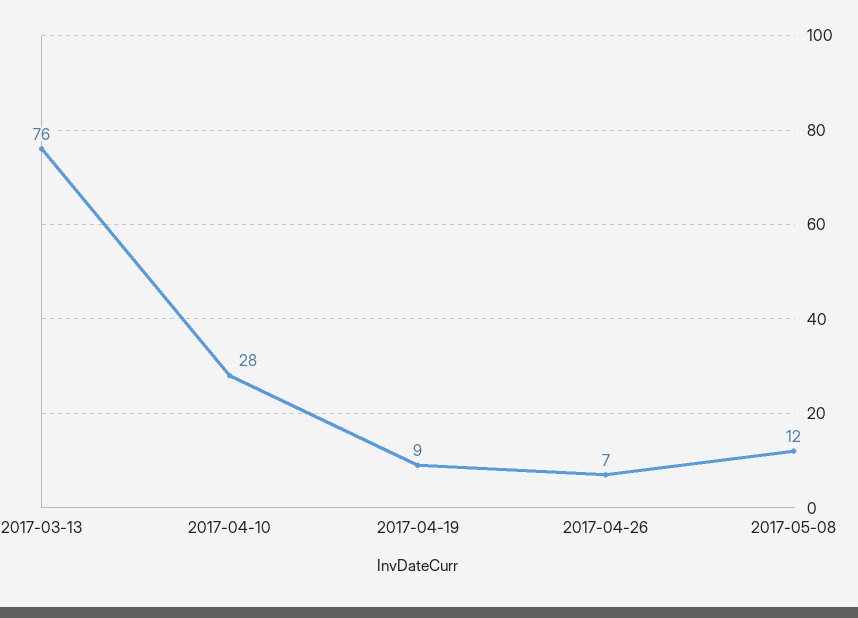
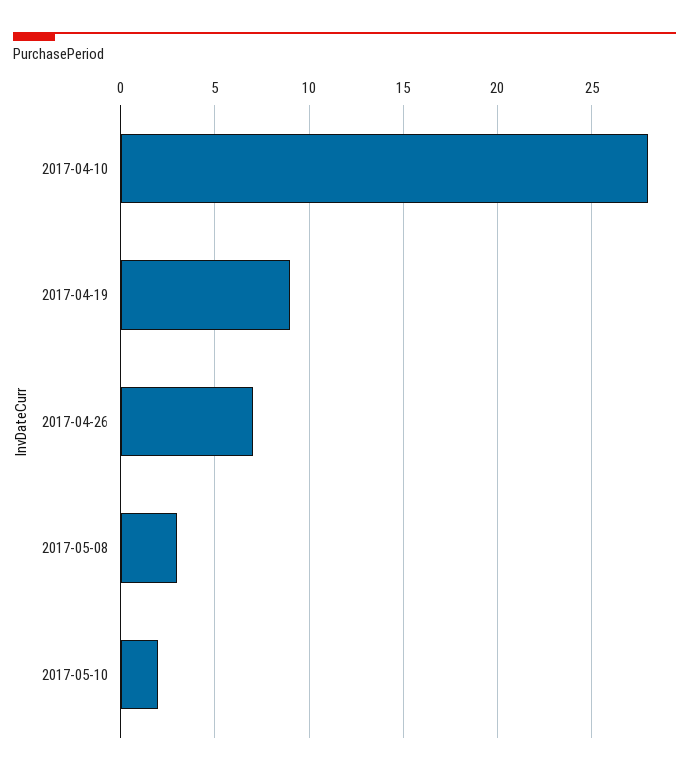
2017-03-13: 76 -> none
2017-05-08: 12 -> 3
2017-05-10: none -> 2

